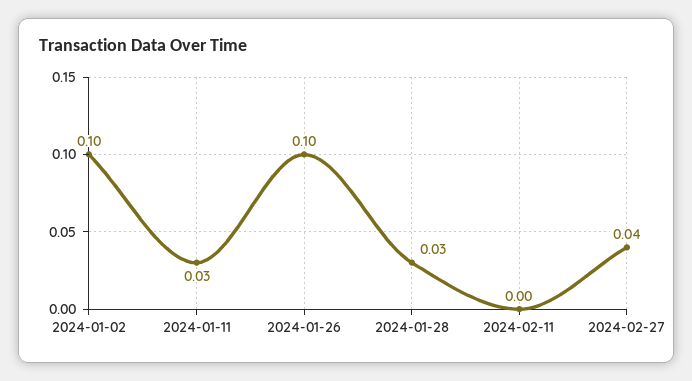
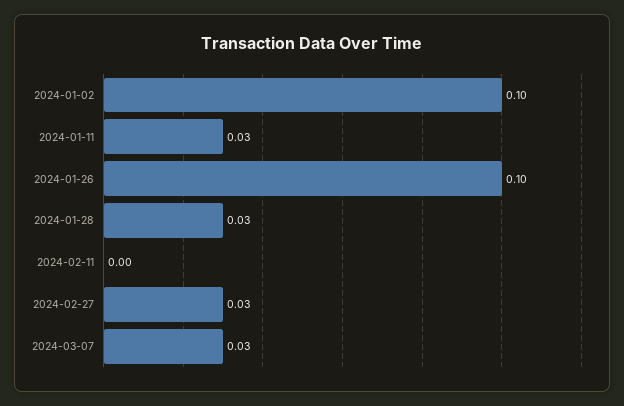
2024-02-27: 0.04 -> 0.03
2024-03-07: none -> 0.03

